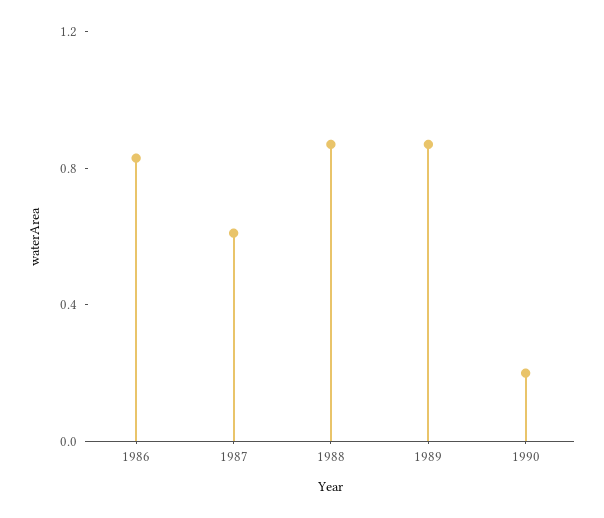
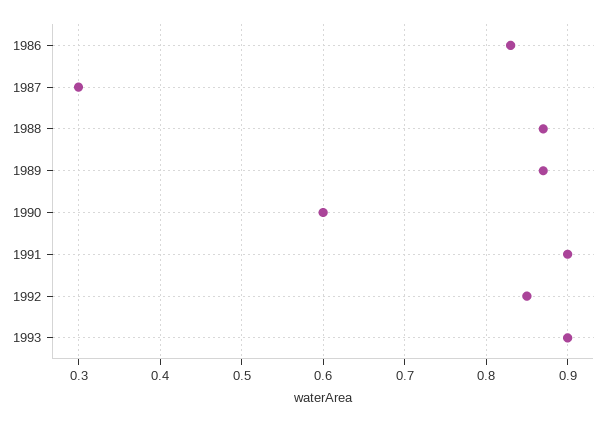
1987: 0.6 -> 0.3
1990: 0.2 -> 0.6
1991: none -> 0.9
1992: none -> 0.85
1993: none -> 0.9

